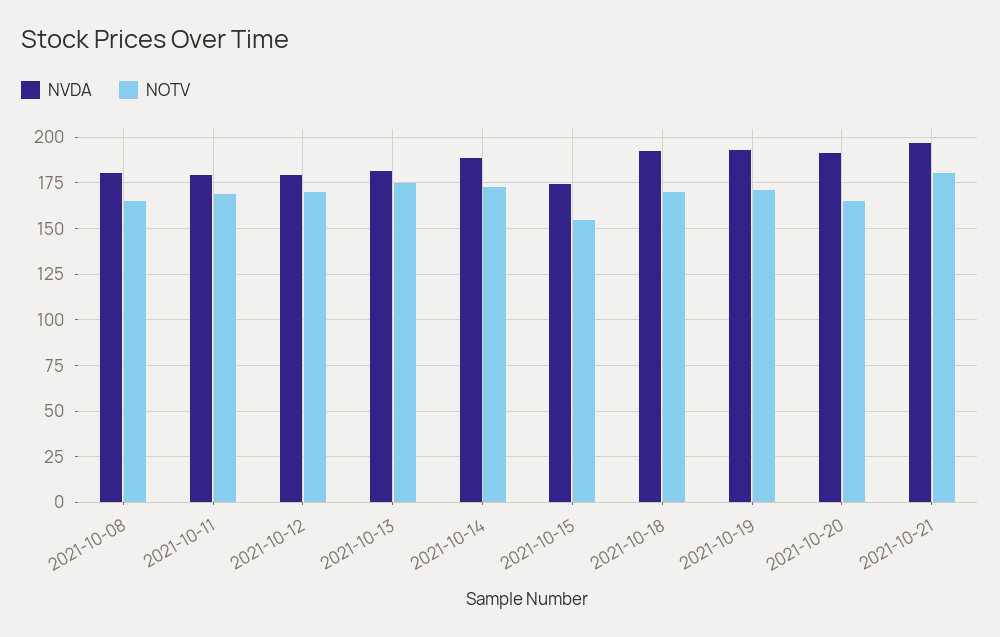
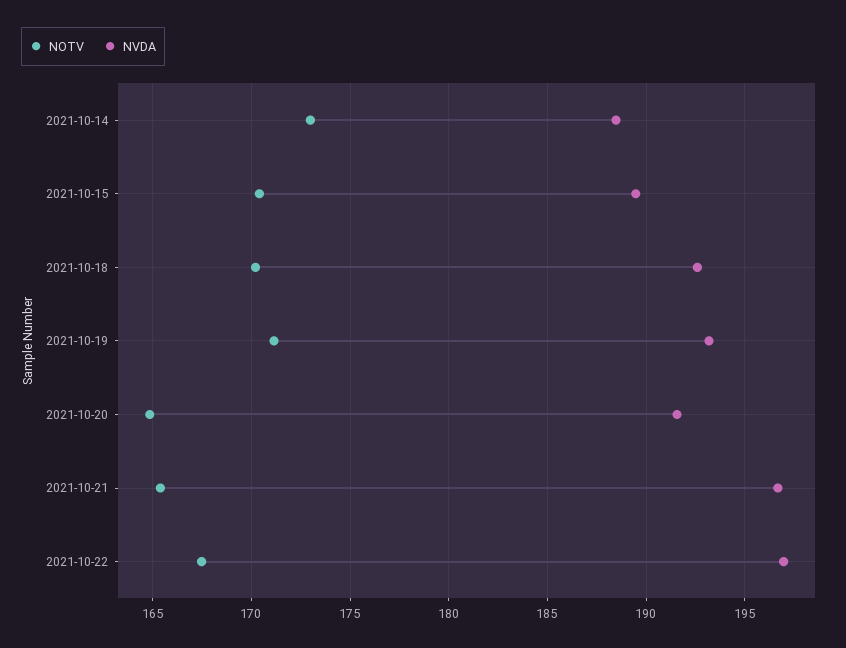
NVDA, 2021-10-08: 180 -> none
NOTV, 2021-10-08: 165 -> none
NVDA, 2021-10-11: 180 -> none
NOTV, 2021-10-11: 170 -> none
NVDA, 2021-10-12: 180 -> none
NOTV, 2021-10-12: 170 -> none
NVDA, 2021-10-13: 180 -> none
NOTV, 2021-10-13: 175 -> none
NVDA, 2021-10-15: 175 -> 189.5
NOTV, 2021-10-15: 155 -> 170.5
NOTV, 2021-10-21: 180 -> 165.5
NOTV, 2021-10-22: none -> 167.5
NVDA, 2021-10-22: none -> 197

